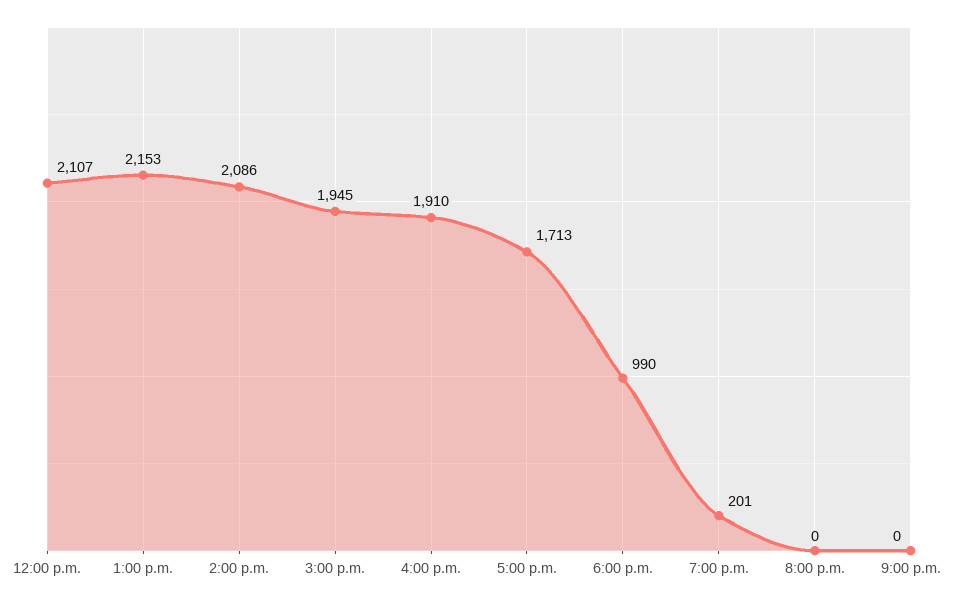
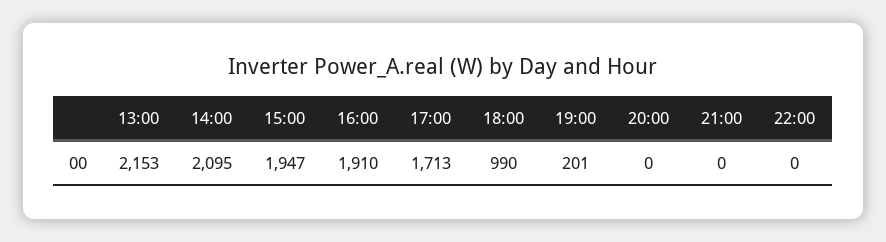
12:00 p.m.: 2107 -> none
2:00 p.m.: 2086 -> 2095
3:00 p.m.: 1945 -> 1947
22:00: none -> 0

